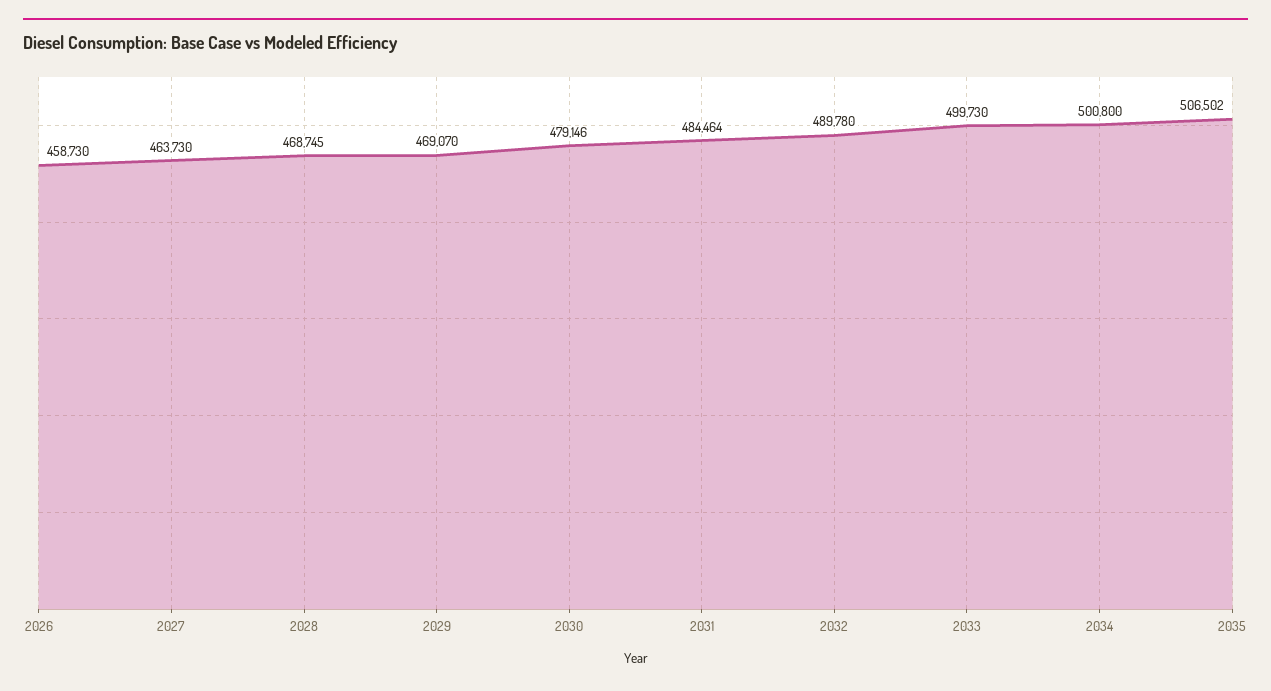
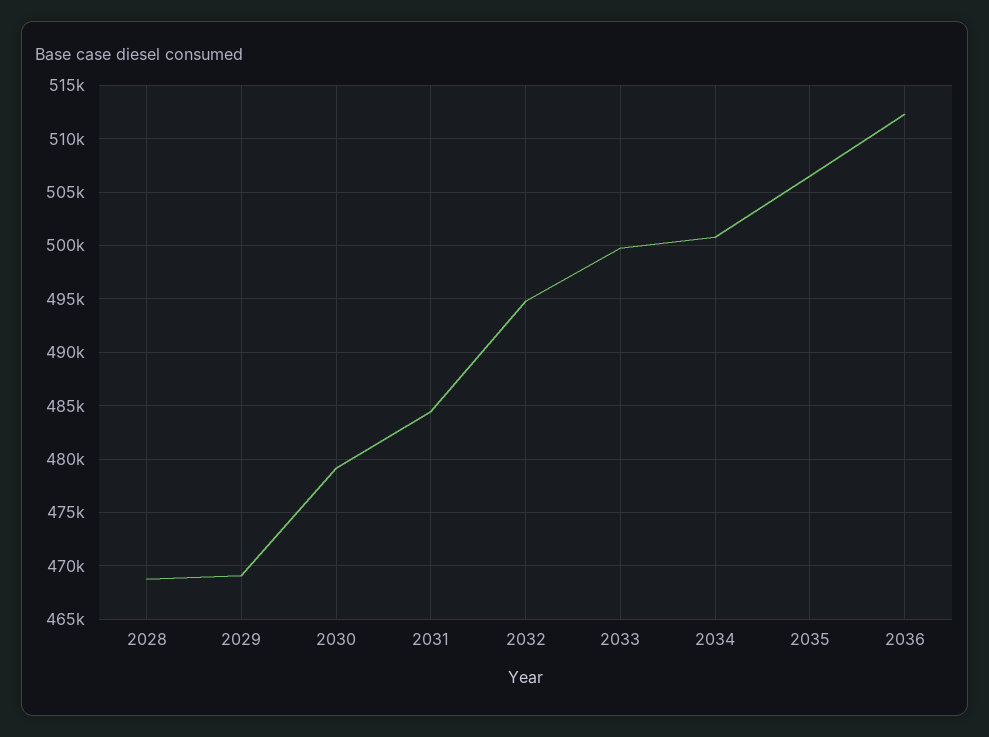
2026: 458730 -> none
2027: 463730 -> none
2032: 489780 -> 495000
2036: none -> 512000

